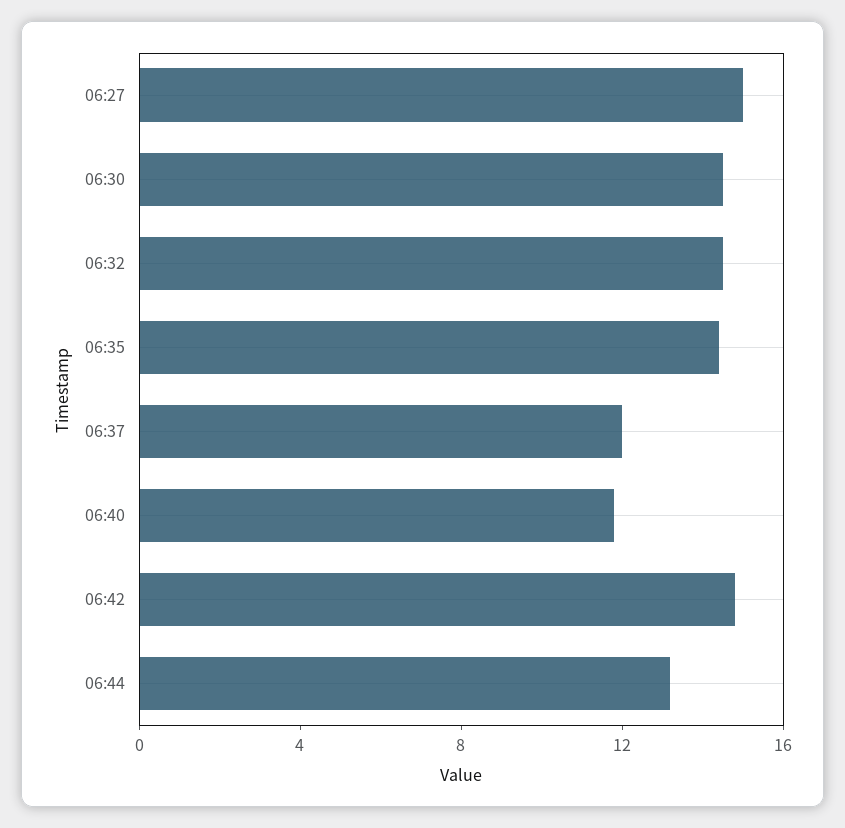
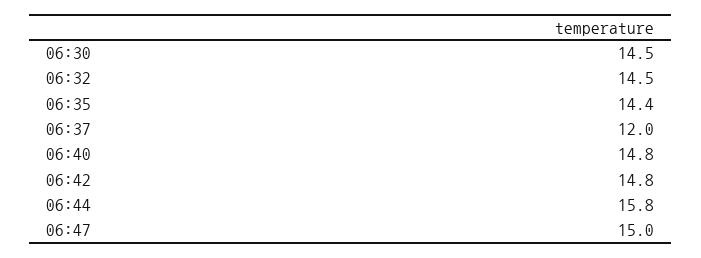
06:27: 15 -> none
06:40: 12 -> 14.8
06:44: 13 -> 15.8
06:47: none -> 15

